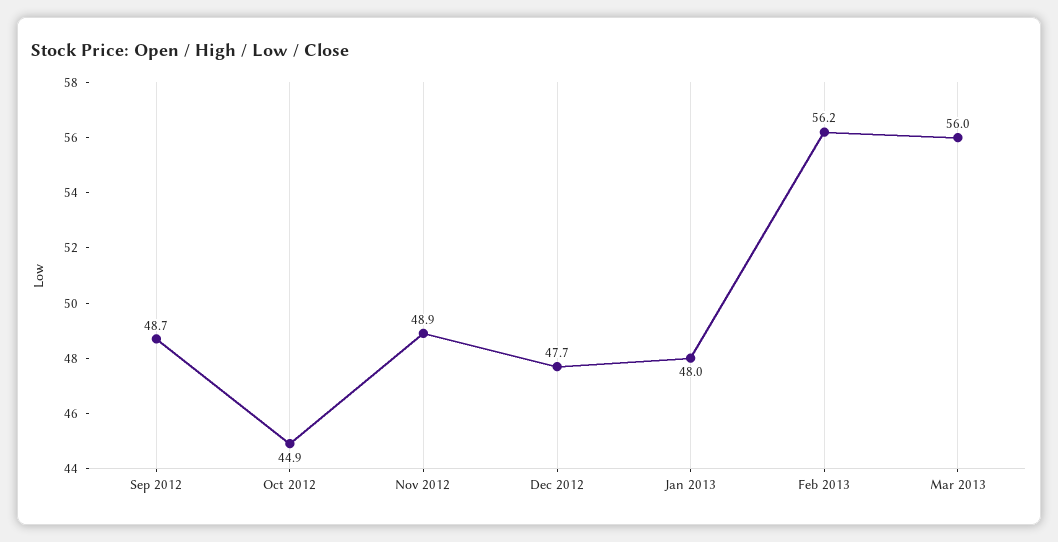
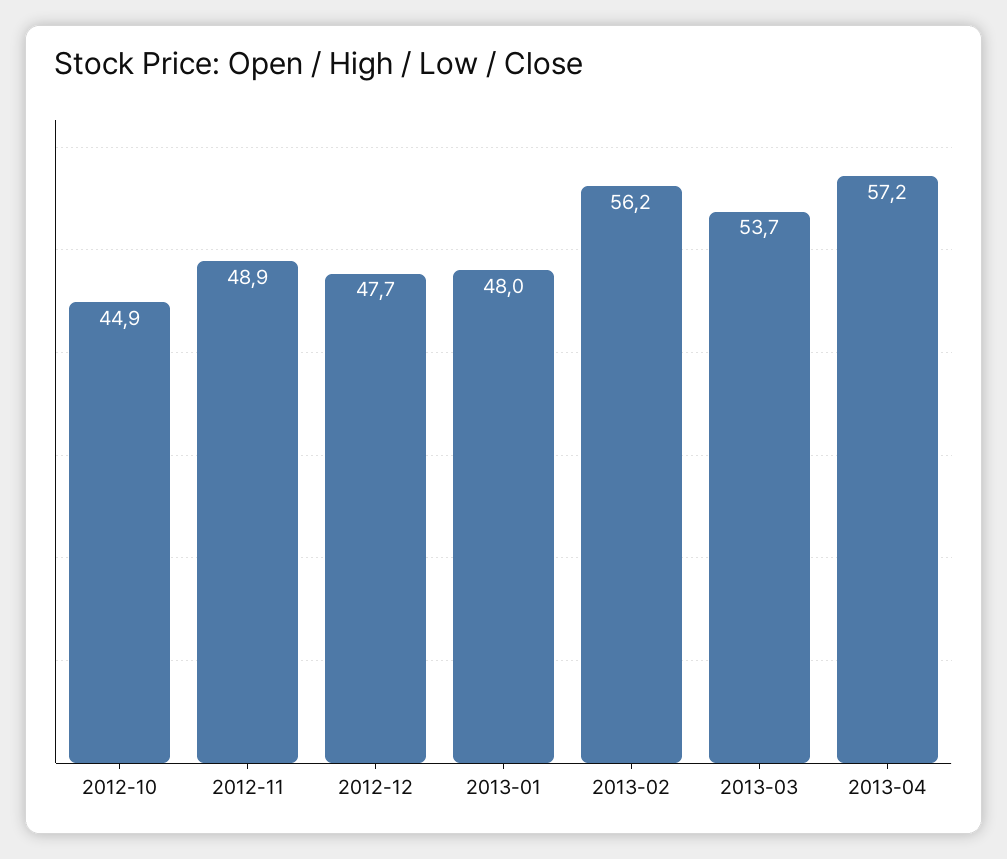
Sep 2012: 48.7 -> none
Mar 2013: 56 -> 53.7
2013-04: none -> 57.2

